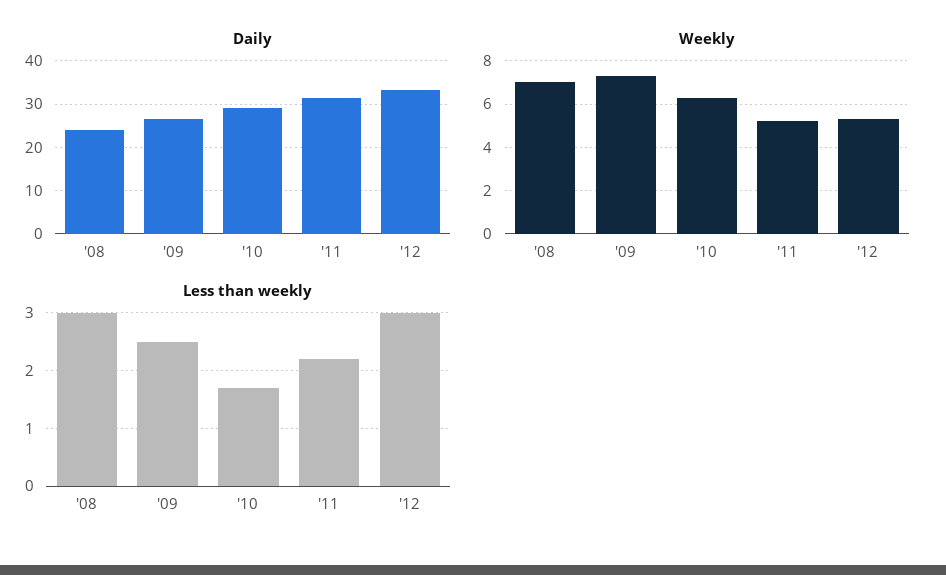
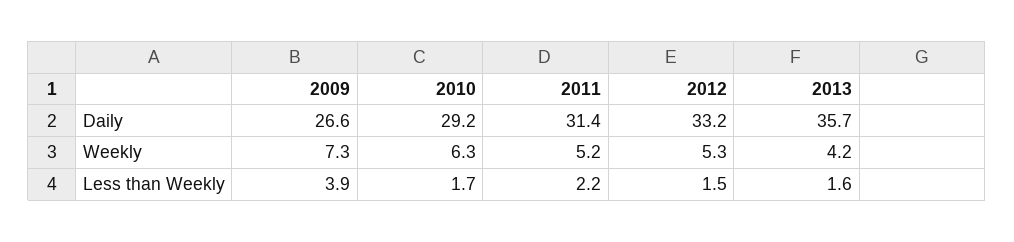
Daily, '08: 24 -> none
Weekly, '08: 7 -> none
Less than weekly, '08: 3 -> none
Less than weekly, '09: 2.5 -> 3.9
Less than weekly, '12: 3 -> 1.5
Daily, 2013: none -> 35.7
Weekly, 2013: none -> 4.2
Less than weekly, 2013: none -> 1.6

